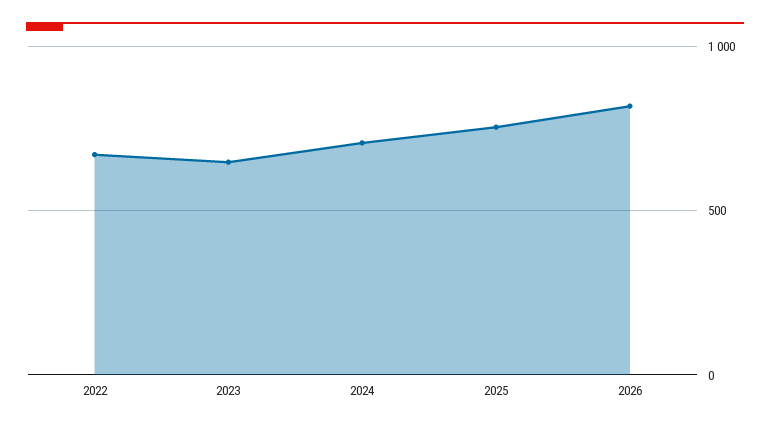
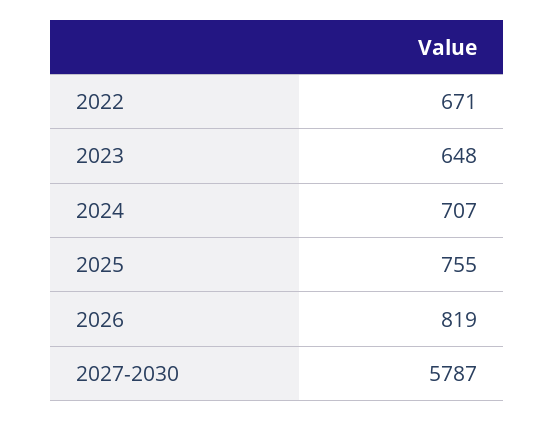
2027-2030: none -> 5787

